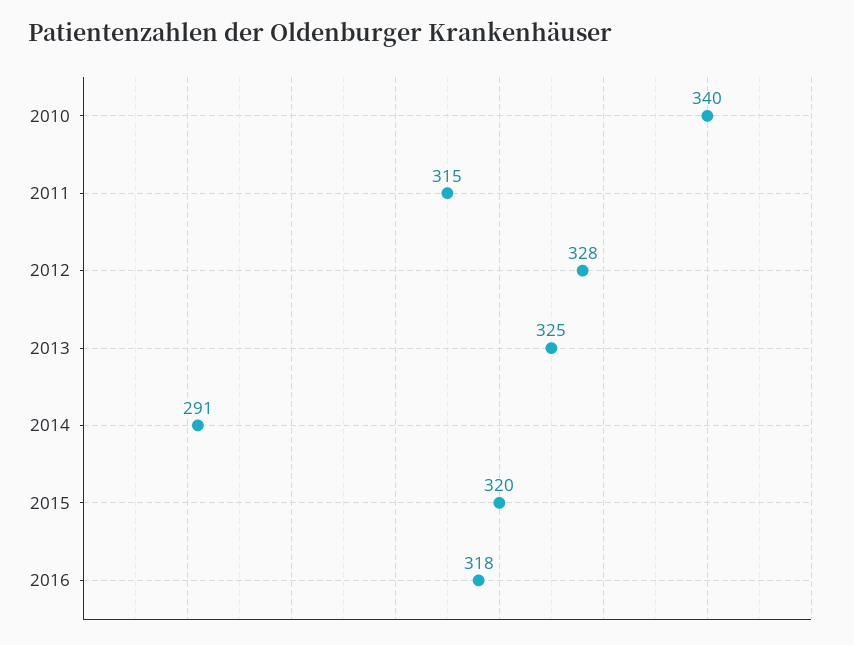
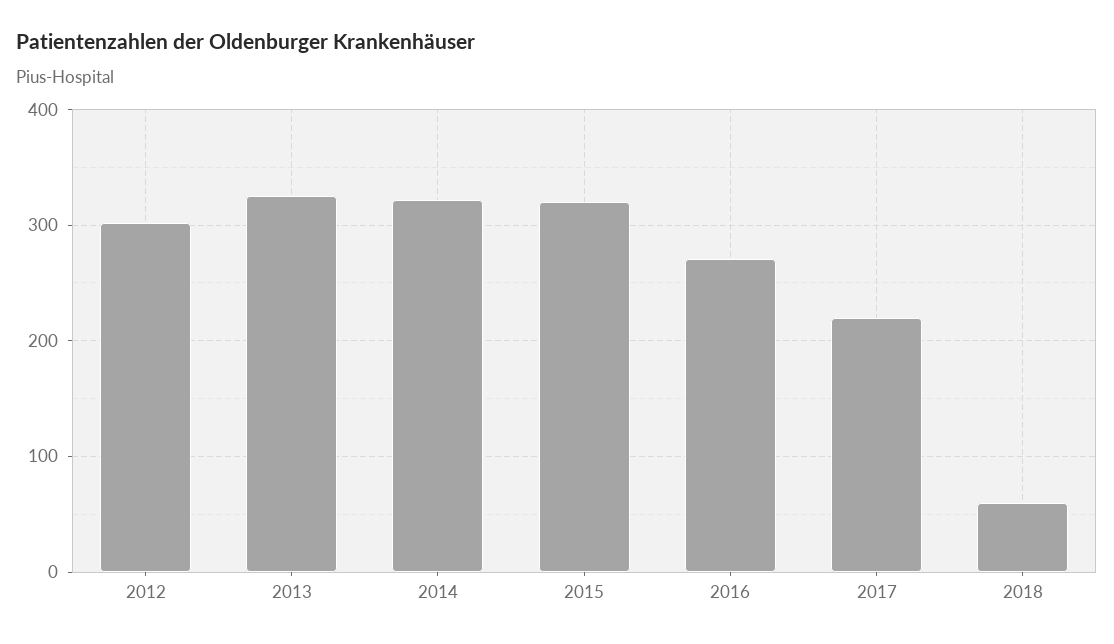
2010: 340 -> none
2011: 315 -> none
2012: 328 -> 300
2014: 291 -> 320
2016: 318 -> 270
2017: none -> 220
2018: none -> 60

